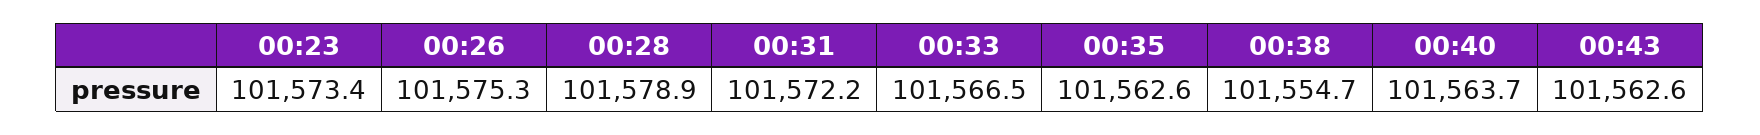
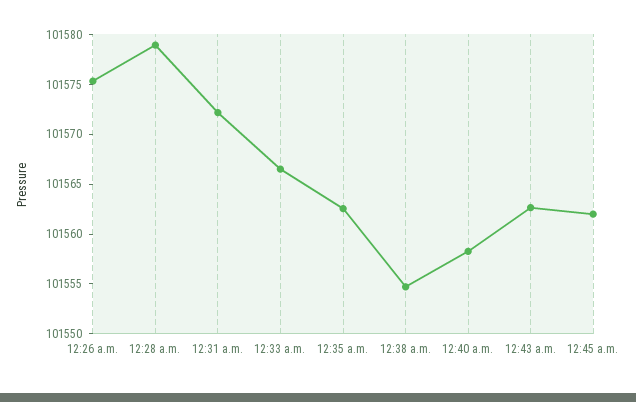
00:23: 101573.4 -> none
00:40: 101563.7 -> 101558
12:45 a.m.: none -> 101562

